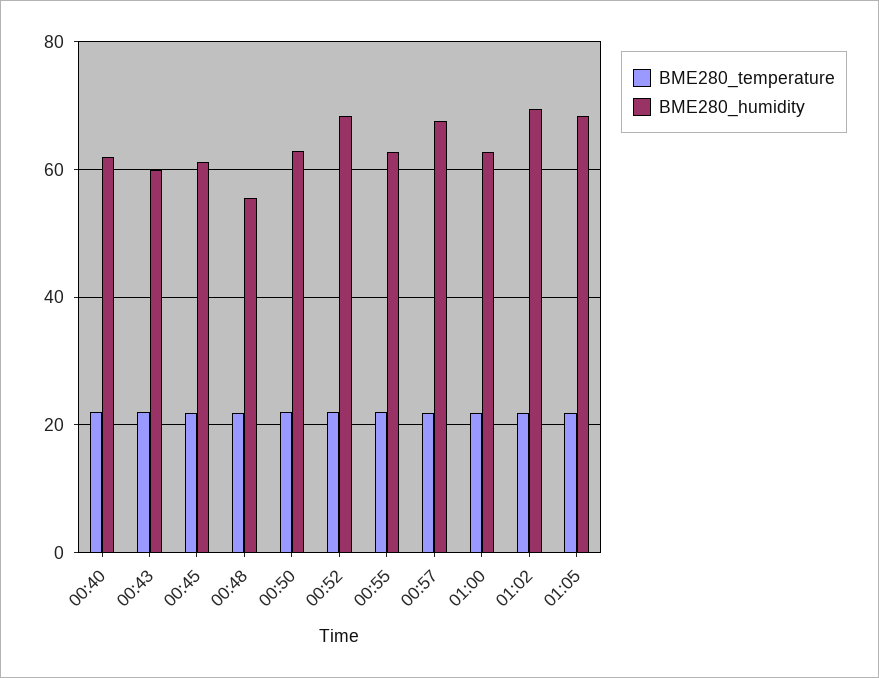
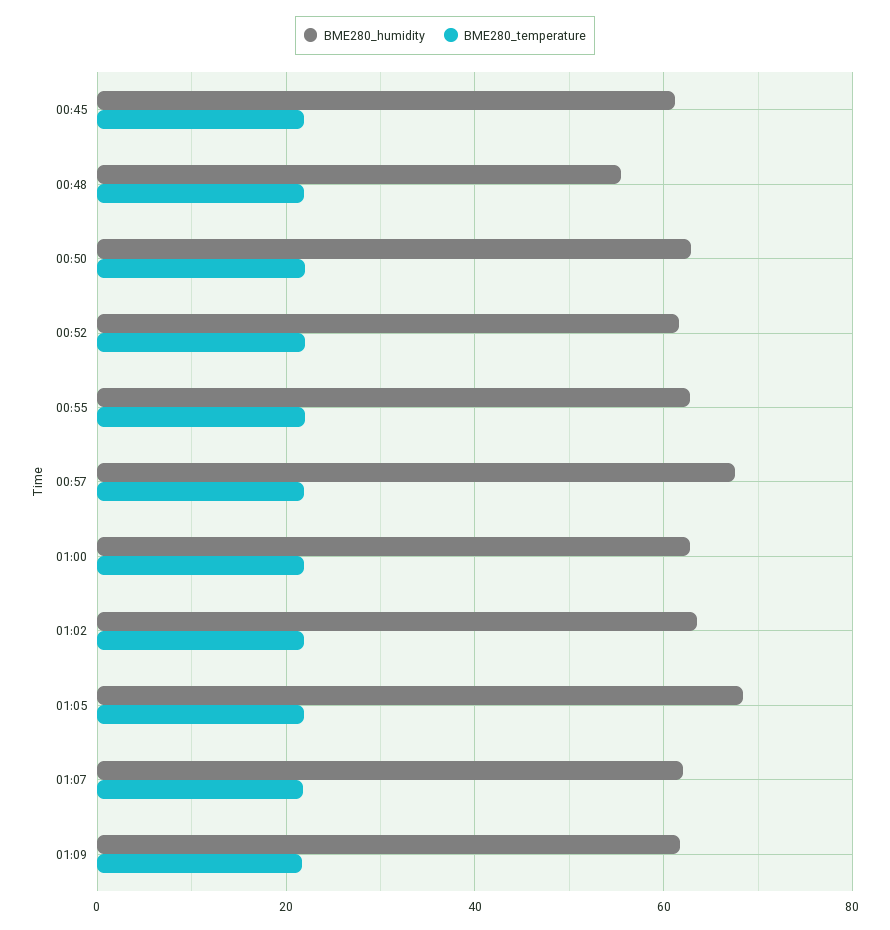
BME280_temperature, 00:40: 22 -> none
BME280_humidity, 00:40: 62 -> none
BME280_temperature, 00:43: 22 -> none
BME280_humidity, 00:43: 60 -> none
BME280_humidity, 00:52: 68 -> 62
BME280_humidity, 01:02: 70 -> 64
BME280_humidity, 01:07: none -> 62
BME280_temperature, 01:07: none -> 22
BME280_humidity, 01:09: none -> 62
BME280_temperature, 01:09: none -> 22

